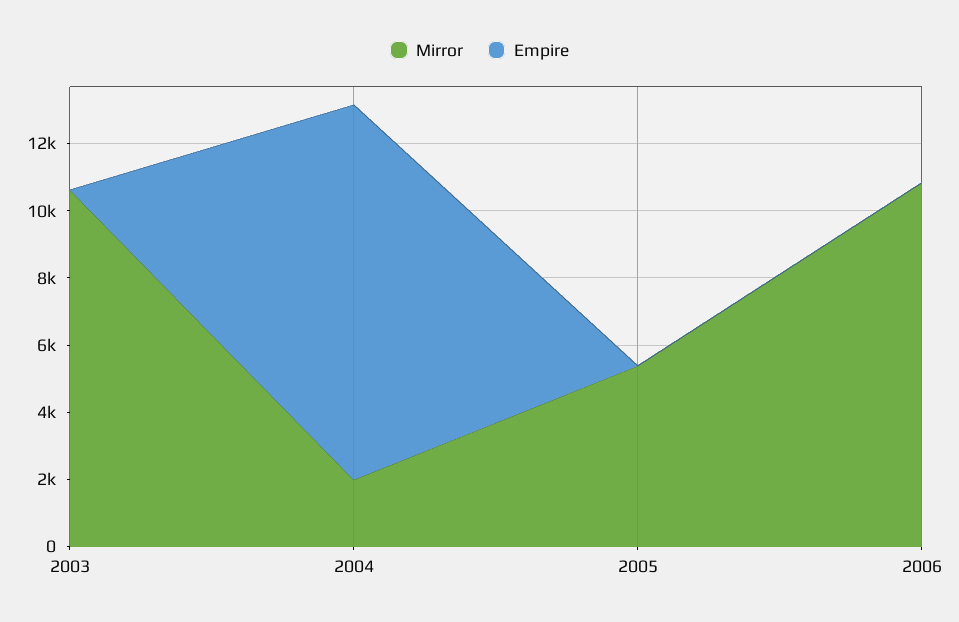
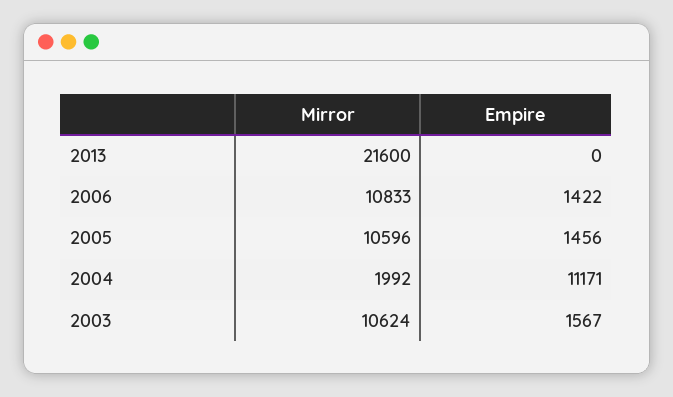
Empire, 2003: 0 -> 1567
Mirror, 2005: 5500 -> 10596
Empire, 2005: 0 -> 1456
Empire, 2006: 0 -> 1422
Mirror, 2013: none -> 21600
Empire, 2013: none -> 0

